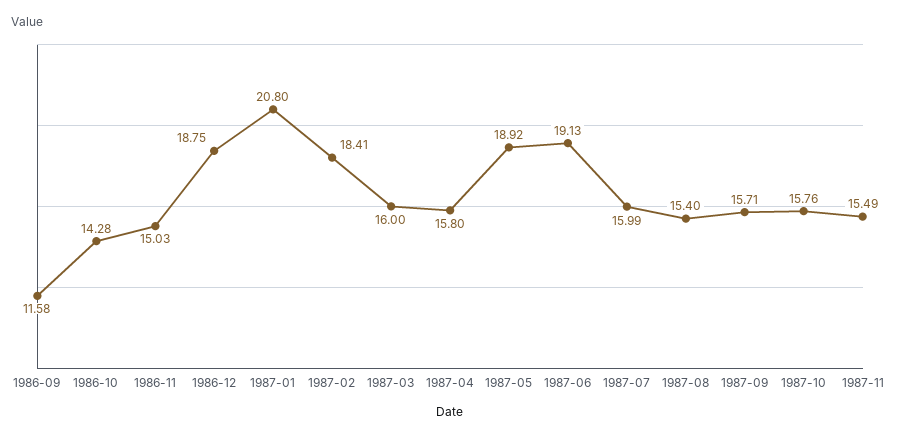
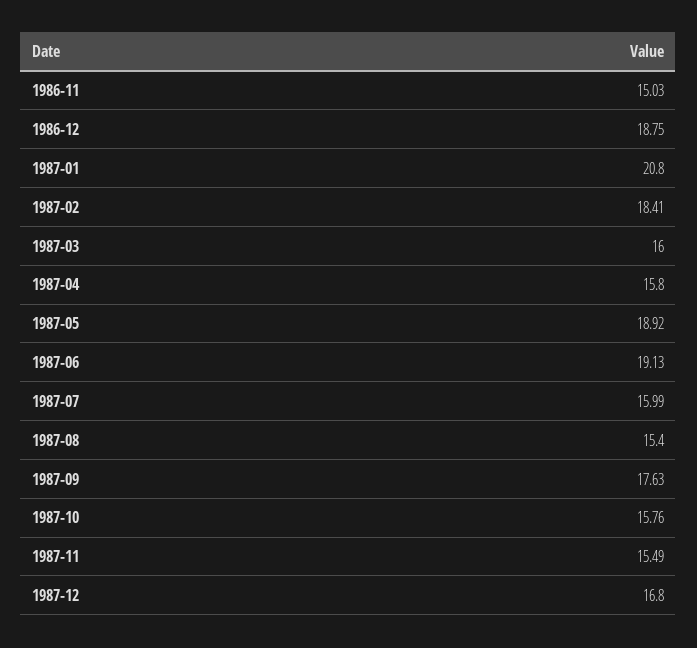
1986-09: 11.58 -> none
1986-10: 14.28 -> none
1987-09: 15.71 -> 17.63
1987-12: none -> 16.8

